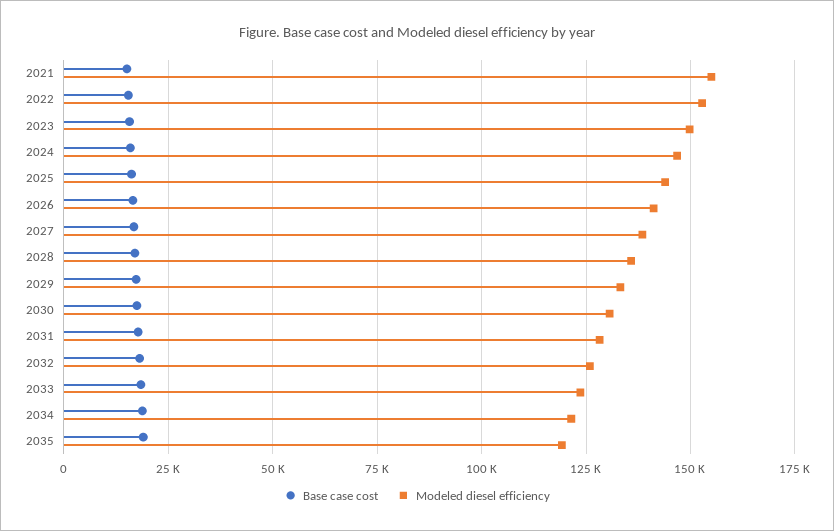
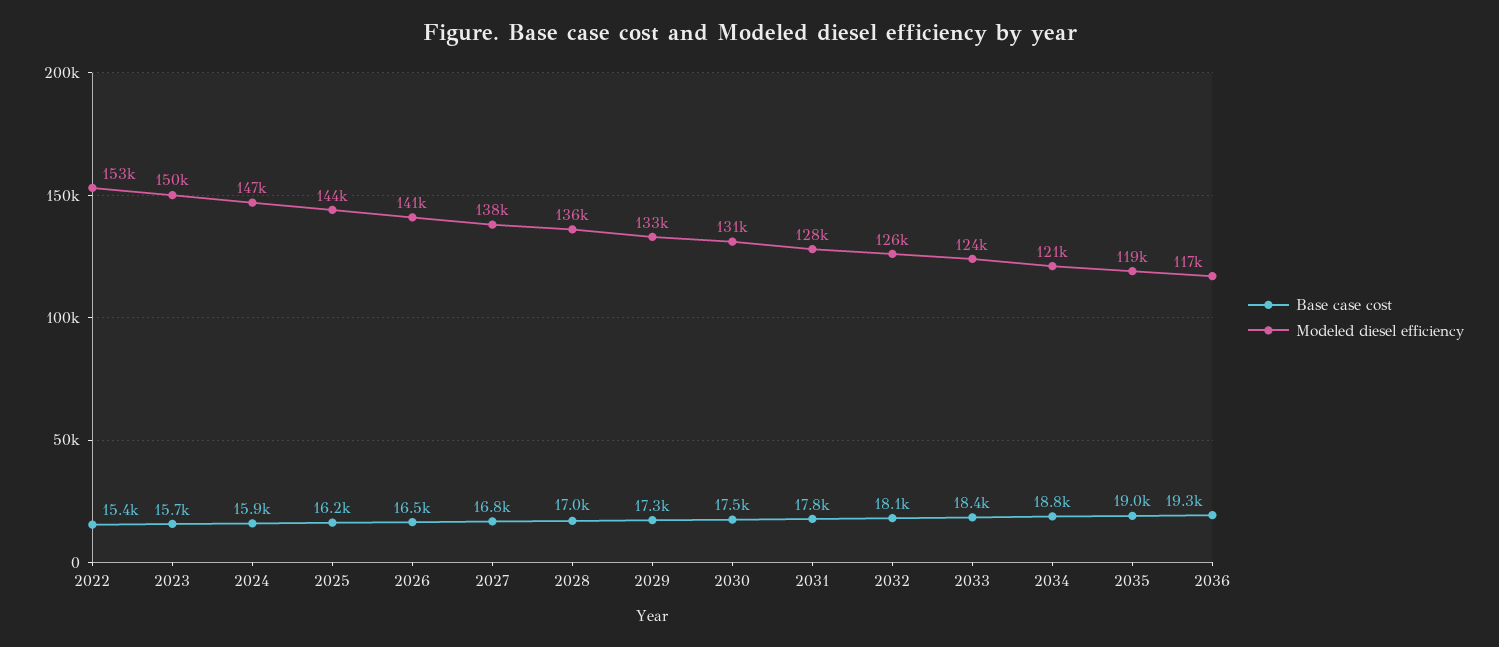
Base case cost, 2021: 15000 -> none
Modeled diesel efficiency, 2021: 155000 -> none
Base case cost, 2036: none -> 19300
Modeled diesel efficiency, 2036: none -> 117000

